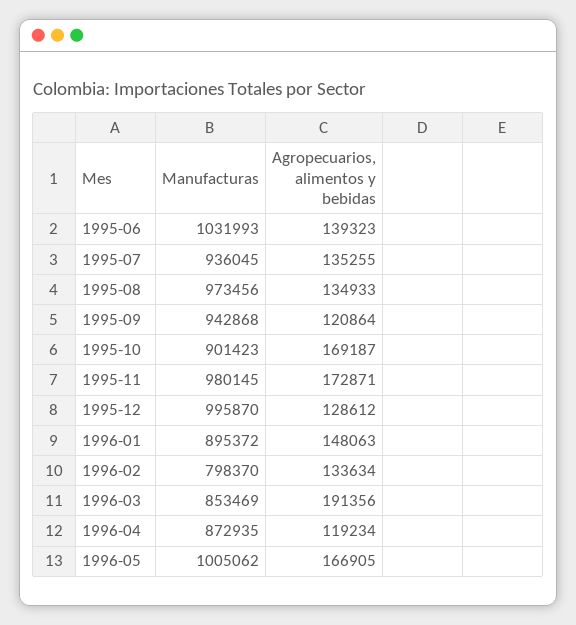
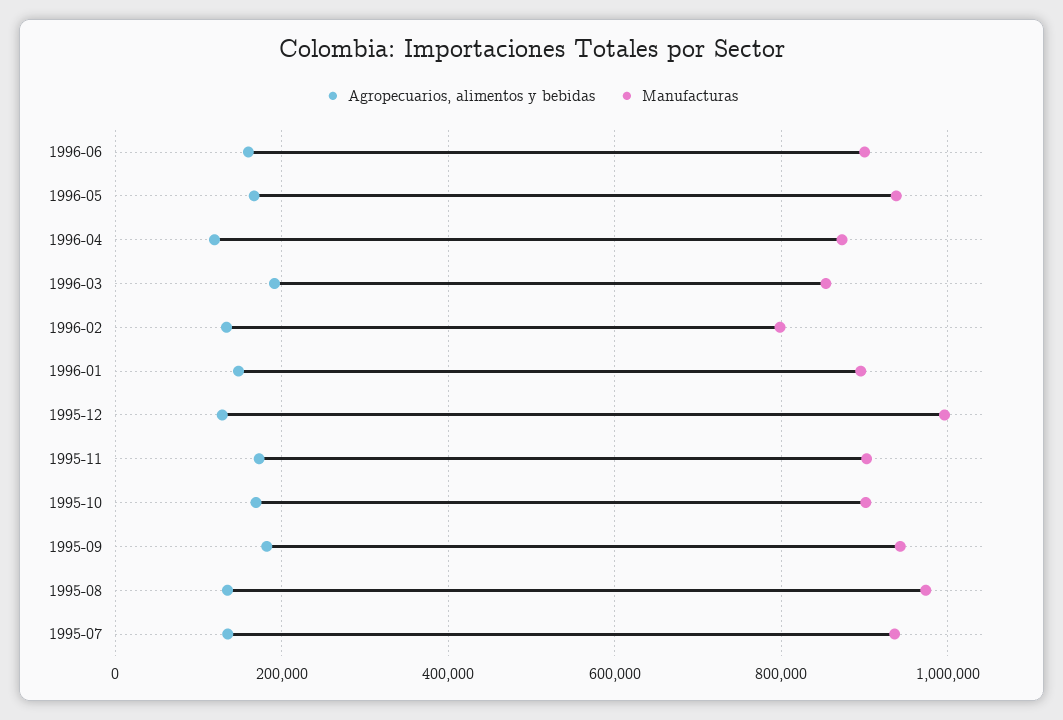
Manufacturas, 1995-06: 1031993 -> none
Agropecuarios, alimentos y bebidas, 1995-06: 139323 -> none
Agropecuarios, alimentos y bebidas, 1995-09: 120864 -> 180000
Manufacturas, 1995-11: 980145 -> 900000
Manufacturas, 1996-05: 1005062 -> 940000
Agropecuarios, alimentos y bebidas, 1996-06: none -> 160000
Manufacturas, 1996-06: none -> 900000

